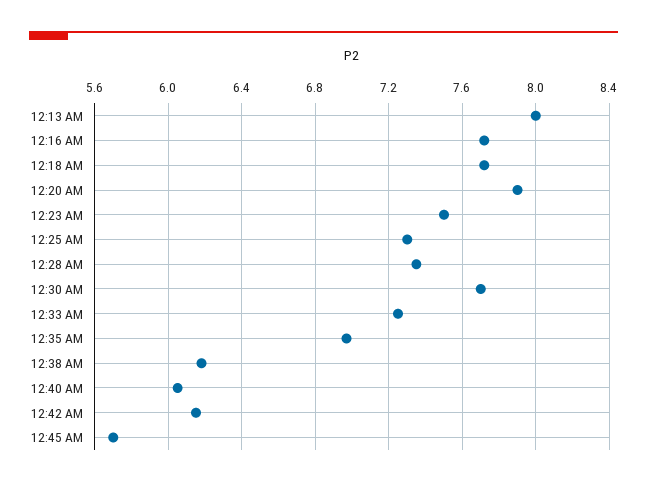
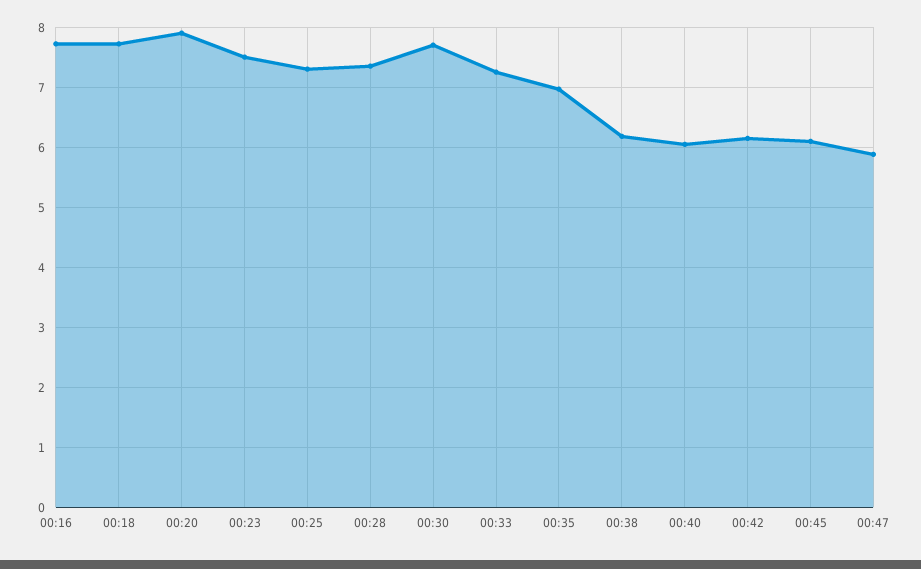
12:13 AM: 8 -> none
12:45 AM: 5.7 -> 6.1
00:47: none -> 5.9

